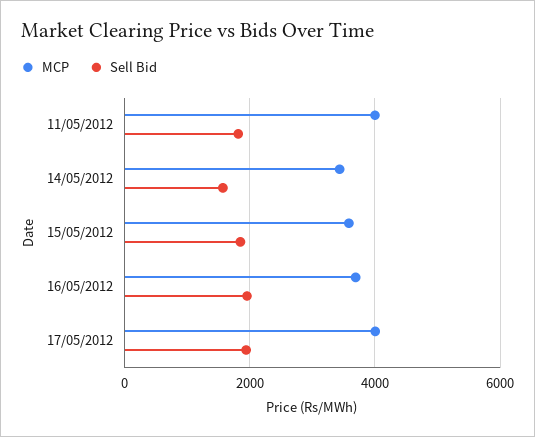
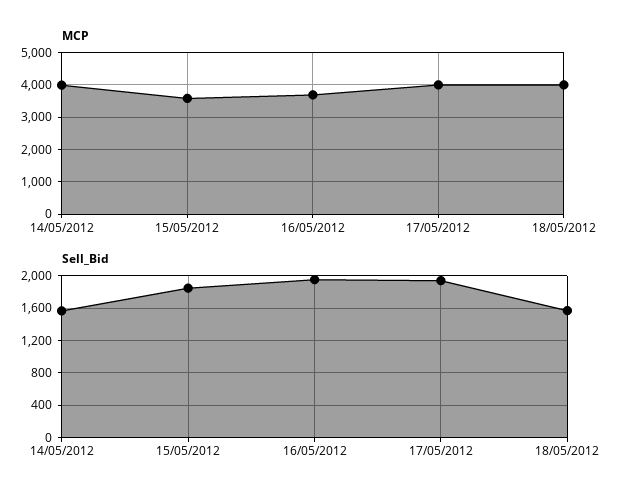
MCP, 11/05/2012: 4000 -> none
Sell Bid, 11/05/2012: 1800 -> none
MCP, 14/05/2012: 3400 -> 4000
MCP, 18/05/2012: none -> 4000
Sell Bid, 18/05/2012: none -> 1600

